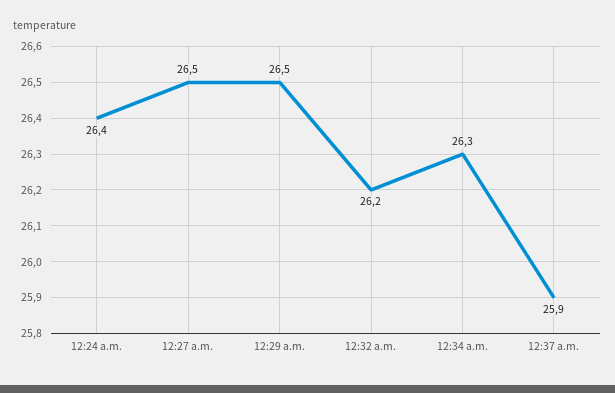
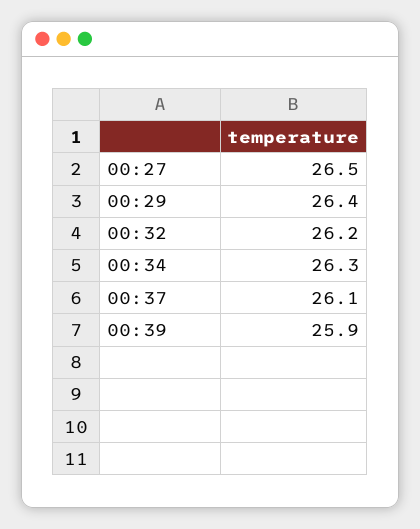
12:24 a.m.: 26.4 -> none
12:29 a.m.: 26.5 -> 26.4
12:37 a.m.: 25.9 -> 26.1
00:39: none -> 25.9

